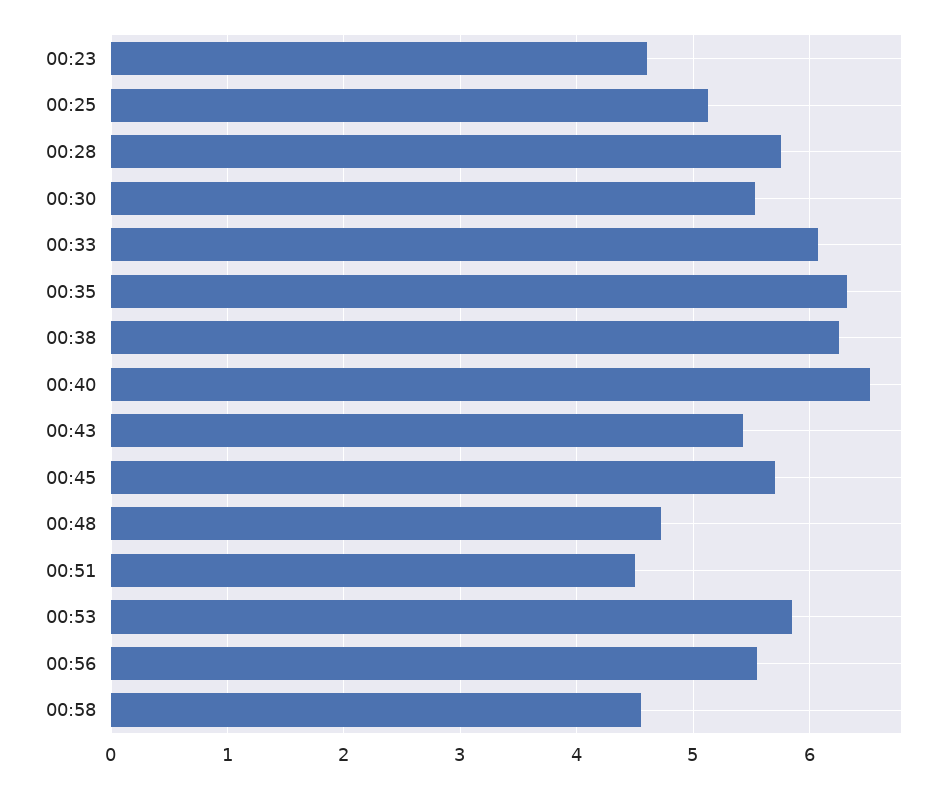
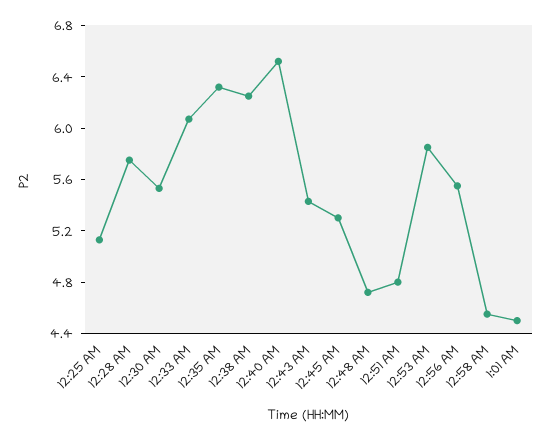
00:23: 4.6 -> none
00:45: 5.7 -> 5.3
00:51: 4.5 -> 4.8
1:01 AM: none -> 4.5

